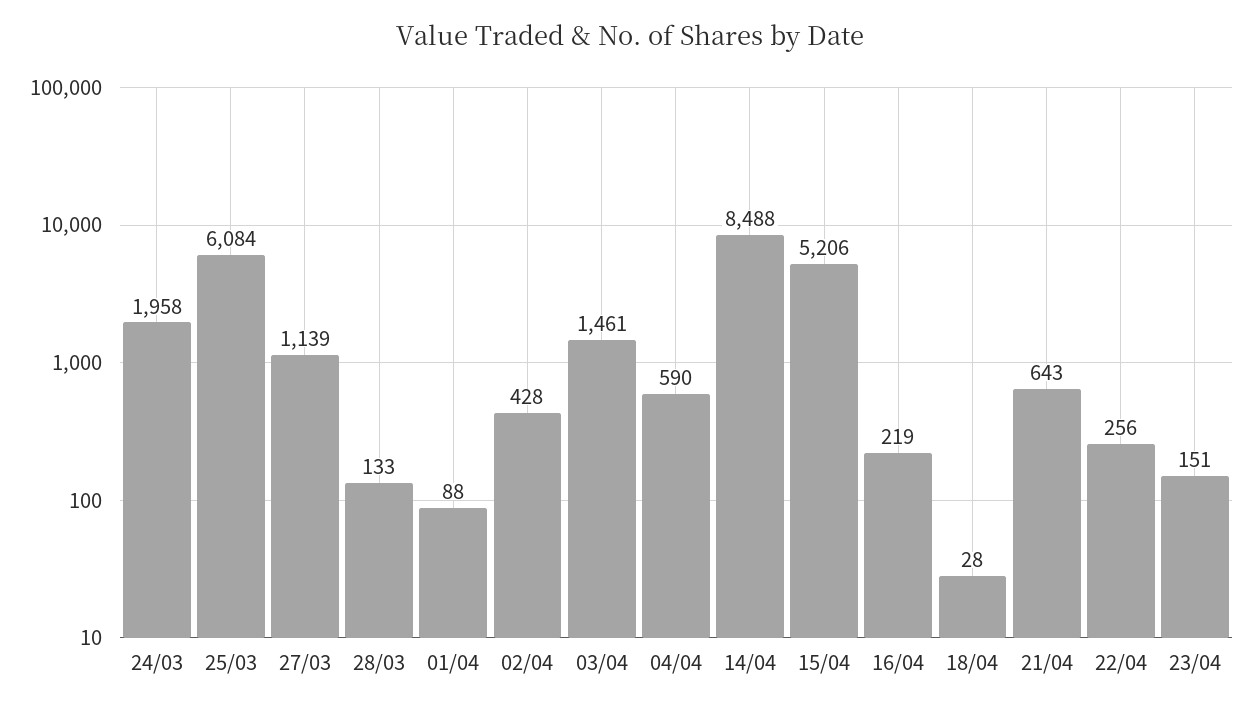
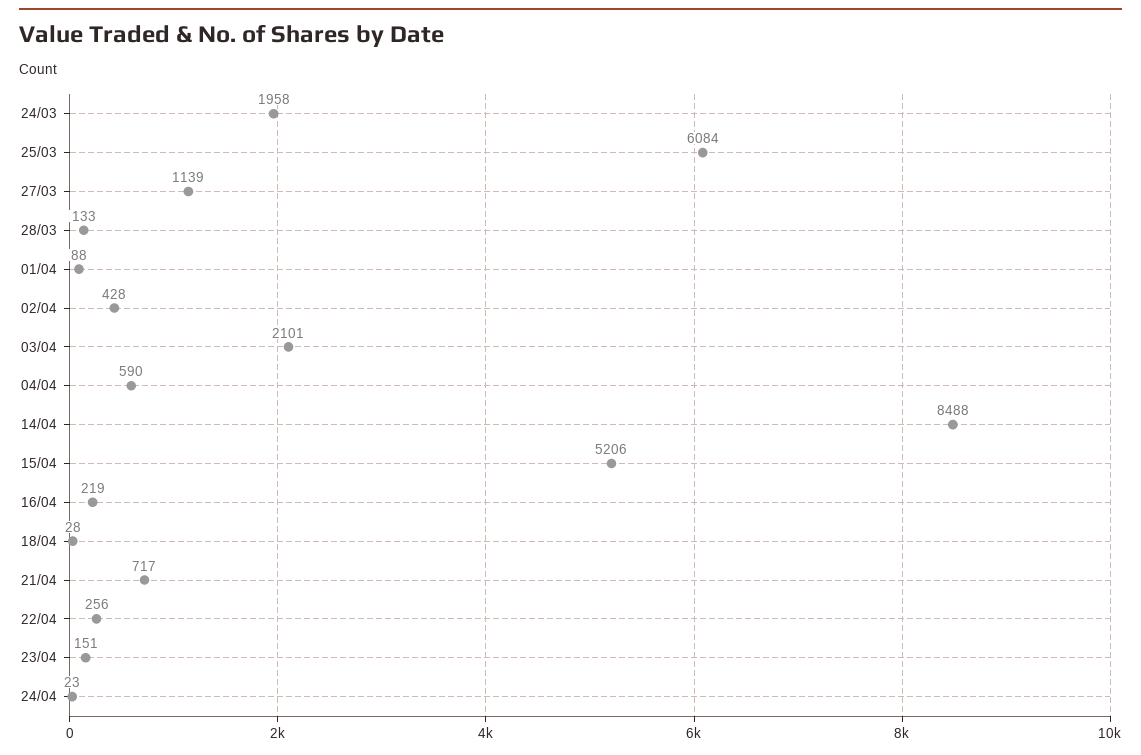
03/04: 1461 -> 2101
21/04: 643 -> 717
24/04: none -> 23

